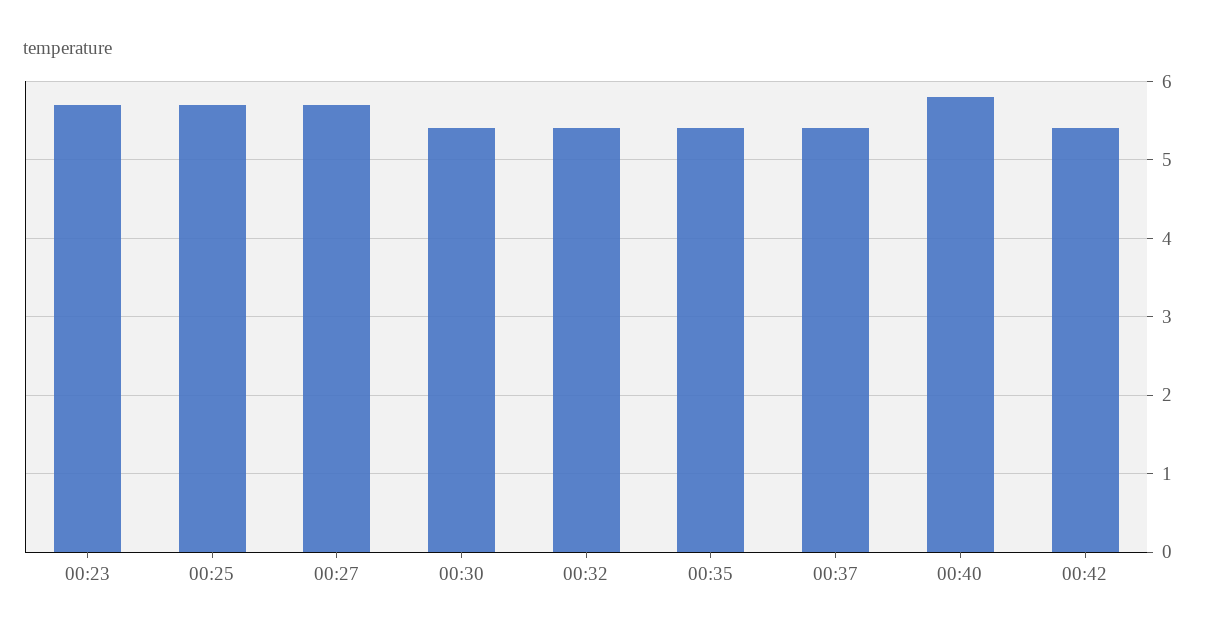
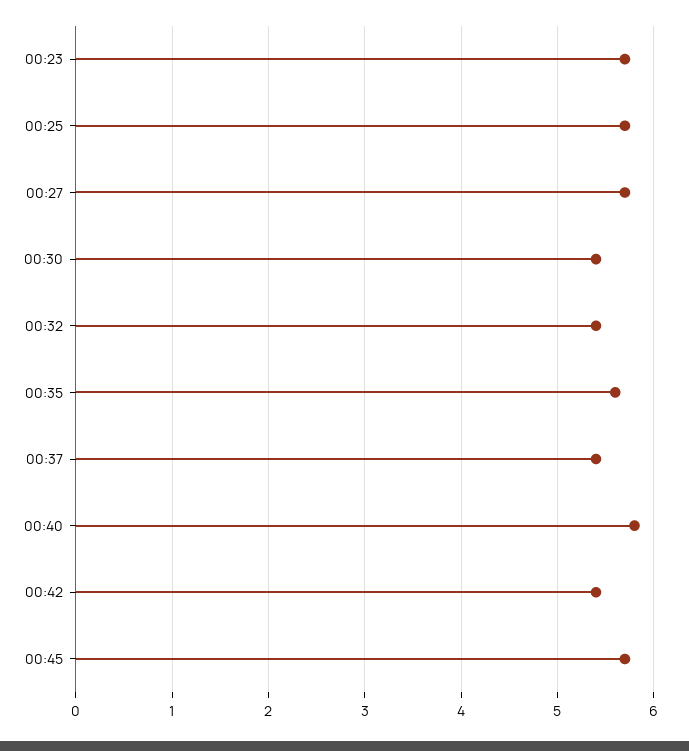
00:35: 5.4 -> 5.6
00:45: none -> 5.7

